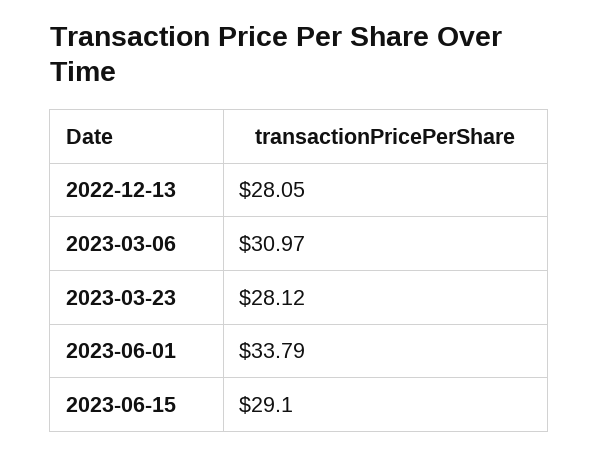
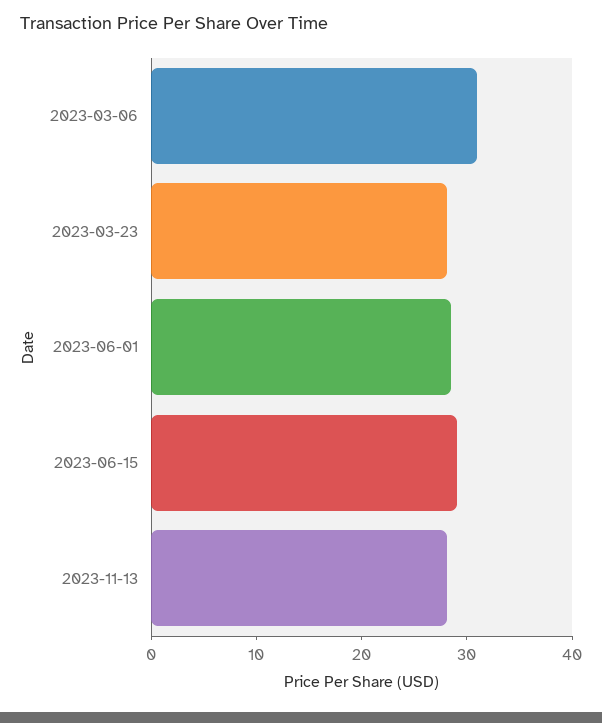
2022-12-13: 28.05 -> none
2023-06-01: 33.79 -> 28
2023-11-13: none -> 28

